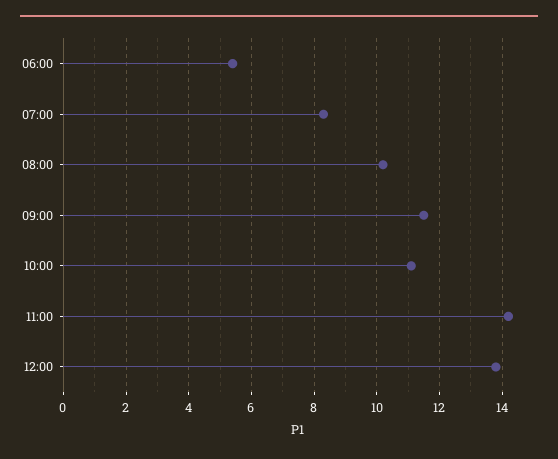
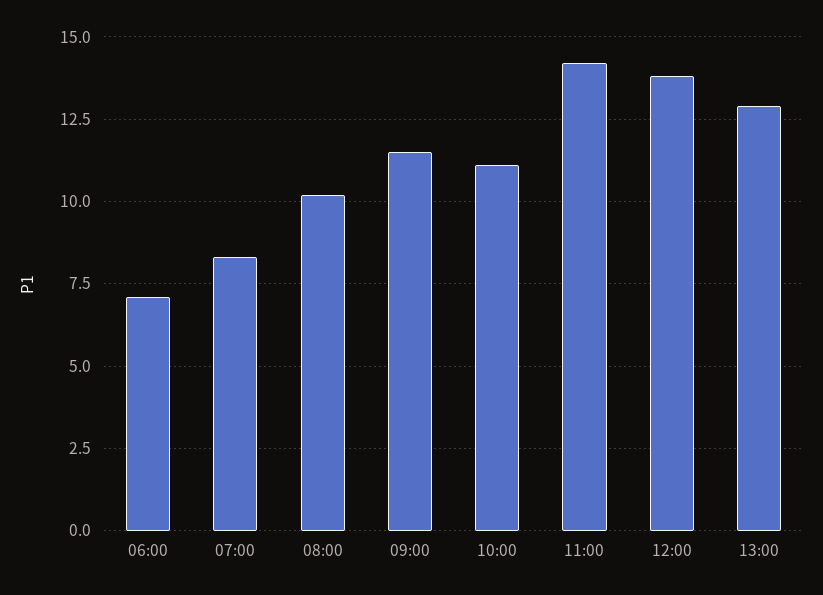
06:00: 5.5 -> 7
13:00: none -> 13

